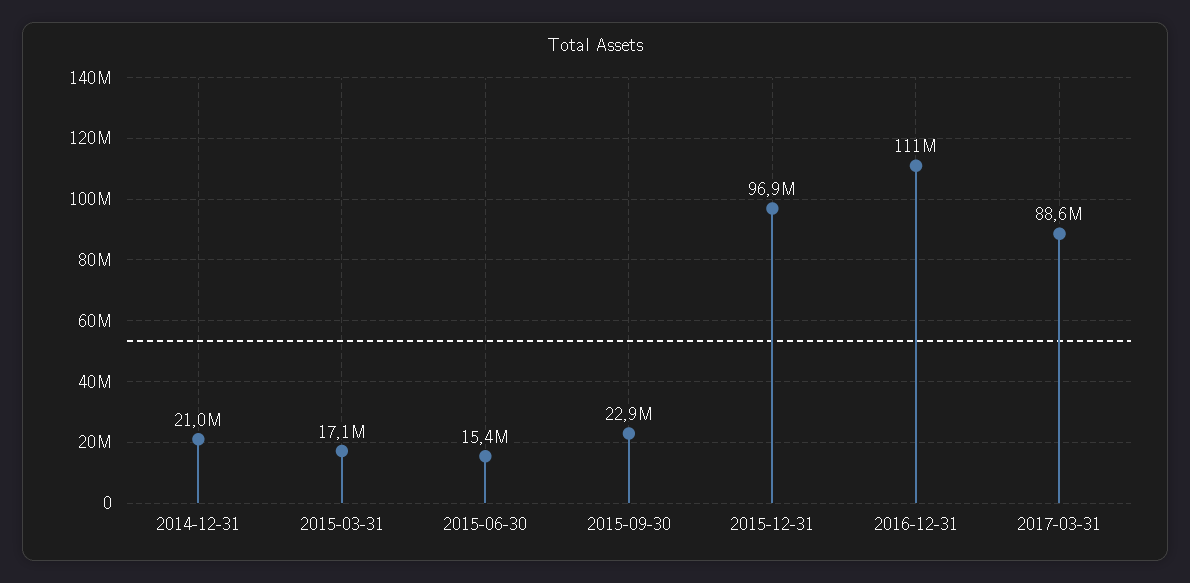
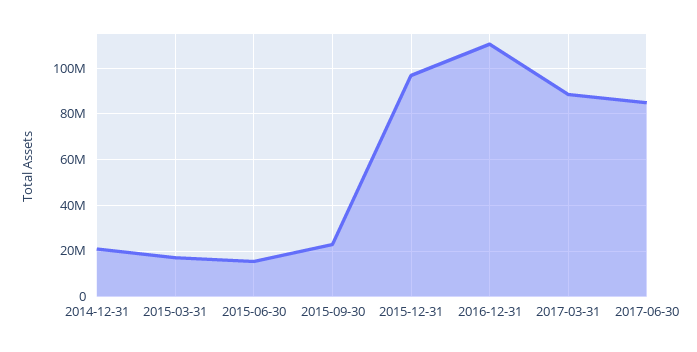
2017-06-30: none -> 85000000

